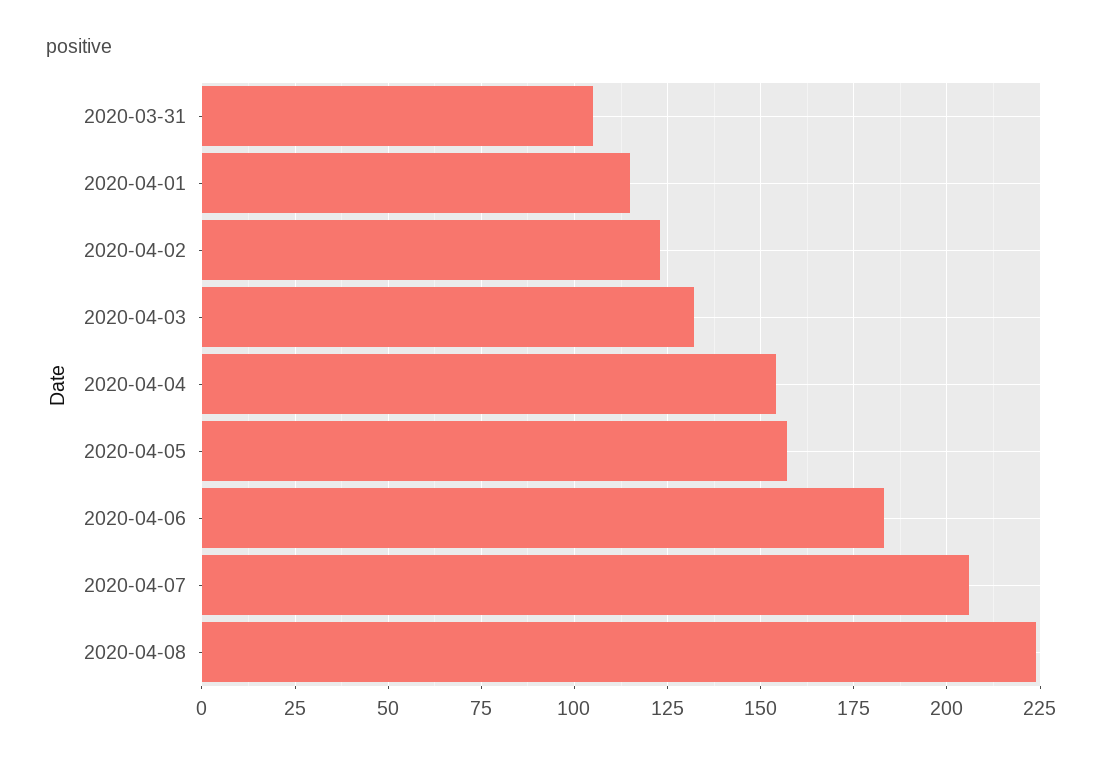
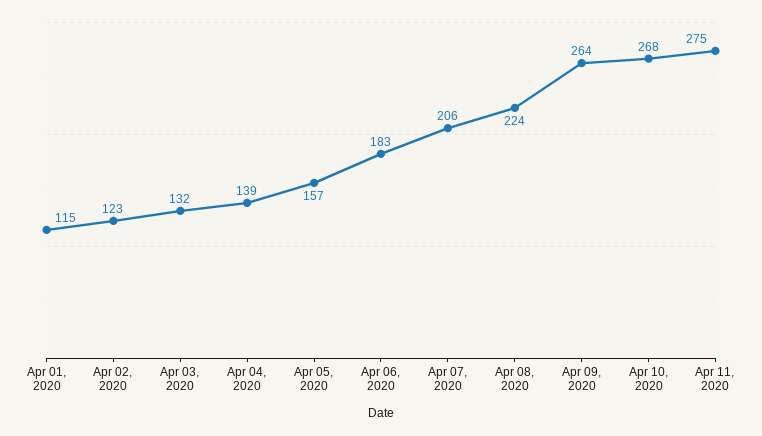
2020-03-31: 105 -> none
2020-04-04: 155 -> 139
Apr 09, 2020: none -> 264
Apr 10, 2020: none -> 268
Apr 11, 2020: none -> 275

